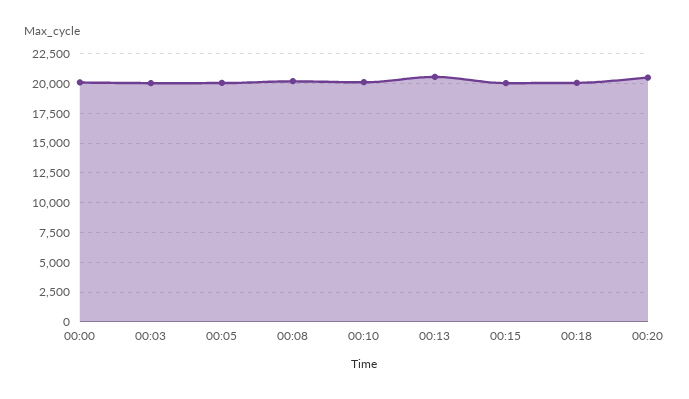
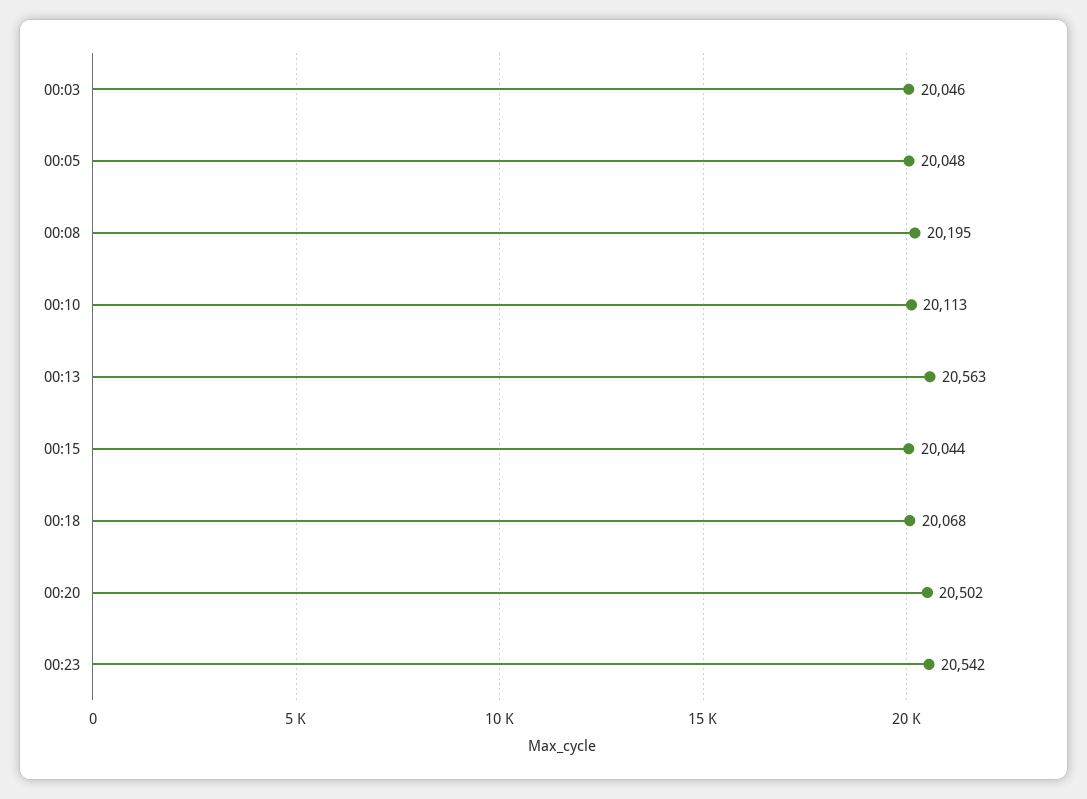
00:00: 20000 -> none
00:23: none -> 20542

